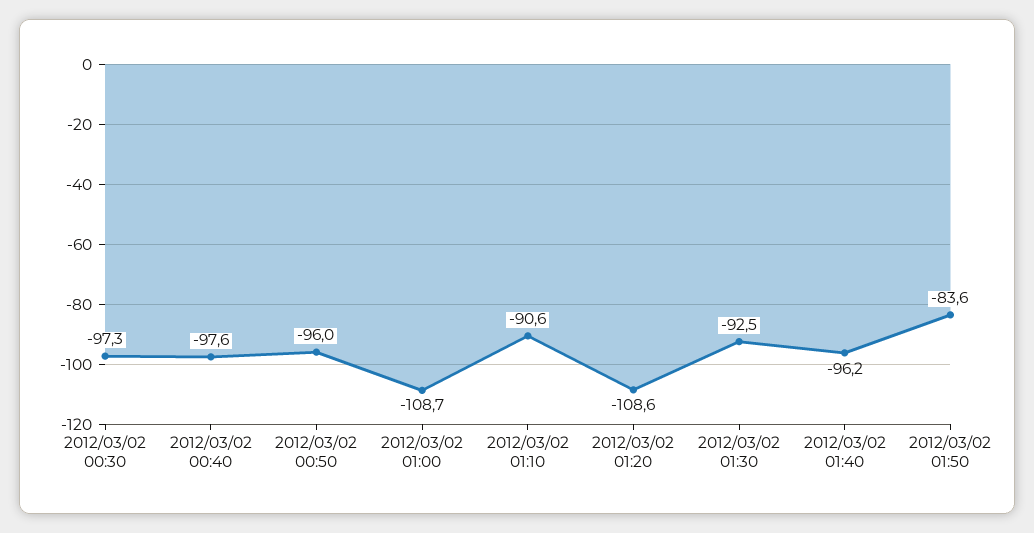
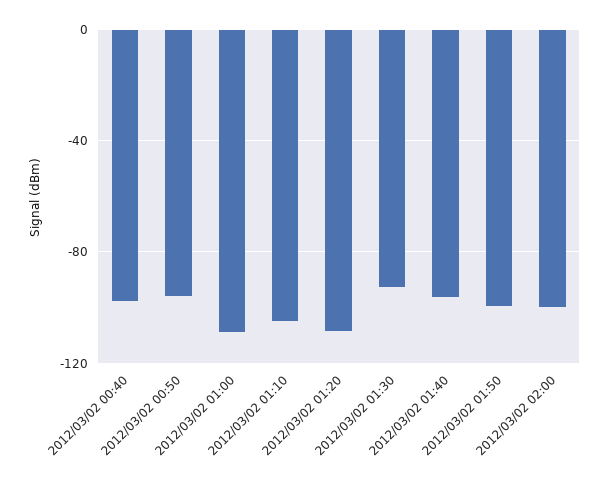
2012/03/02 00:30: -97.3 -> none
2012/03/02 01:10: -90.6 -> -105
2012/03/02 01:50: -83.6 -> -100
2012/03/02 02:00: none -> -100

